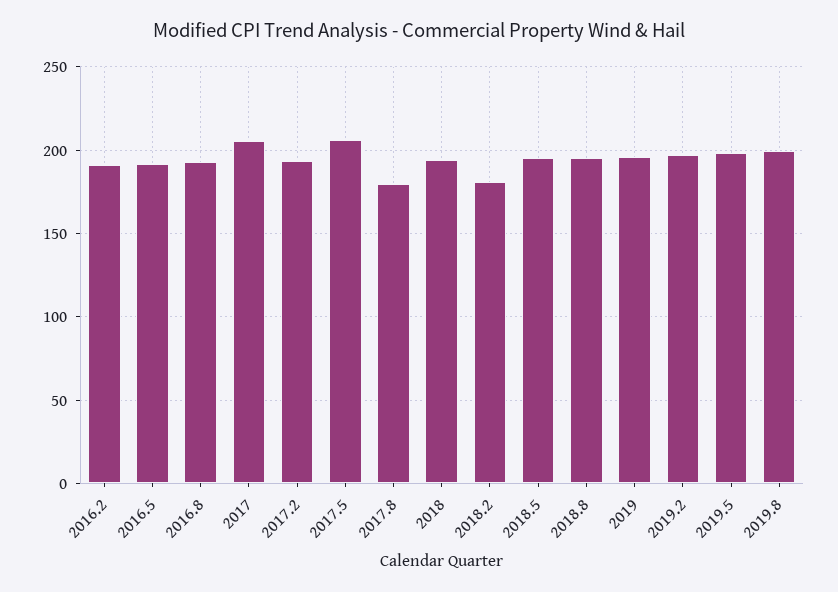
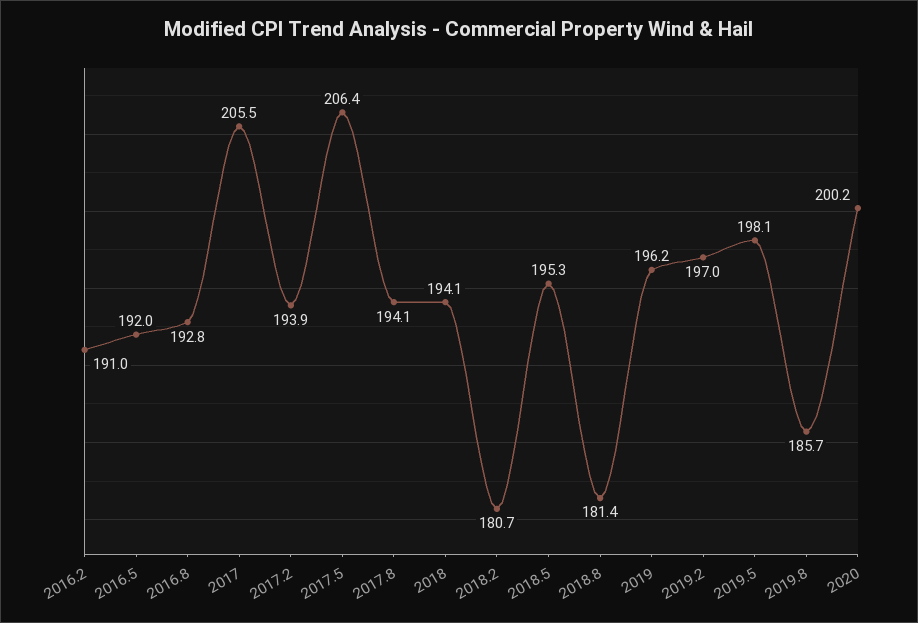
2017.8: 180 -> 194.1
2018.8: 195 -> 181.4
2019.8: 200 -> 185.7
2020: none -> 200.2

